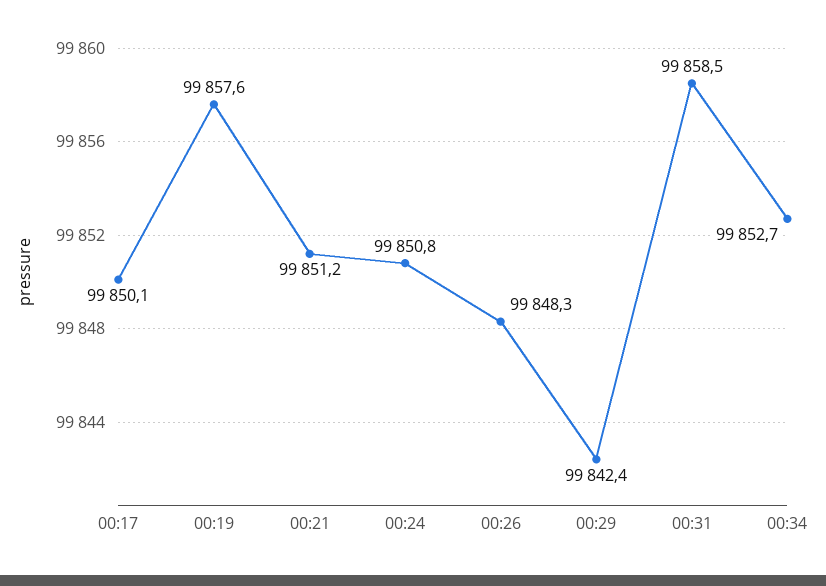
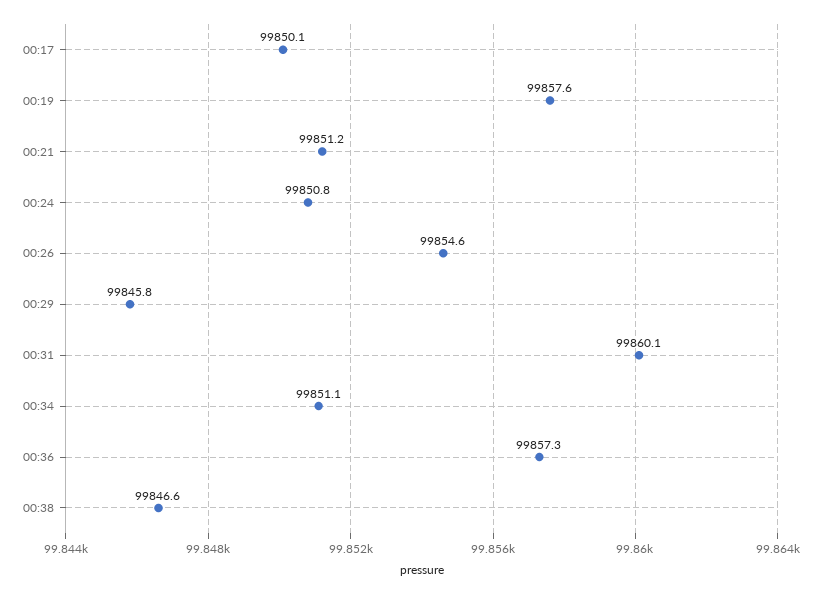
00:26: 99848.3 -> 99854.6
00:29: 99842.4 -> 99845.8
00:31: 99858.5 -> 99860.1
00:34: 99852.7 -> 99851.1
00:36: none -> 99857.3
00:38: none -> 99846.6

